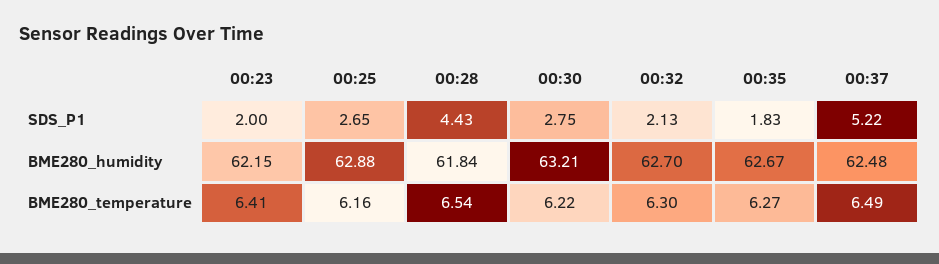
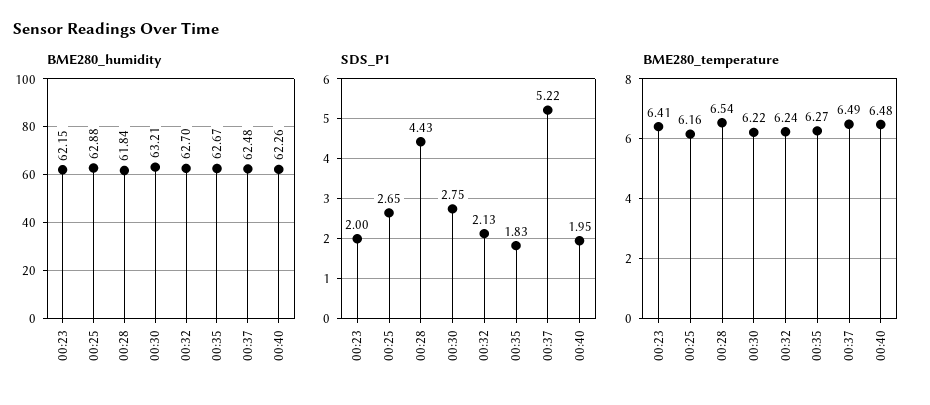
BME280_temperature, 00:32: 6.3 -> 6.24
BME280_humidity, 00:40: none -> 62.26
SDS_P1, 00:40: none -> 1.95
BME280_temperature, 00:40: none -> 6.48

